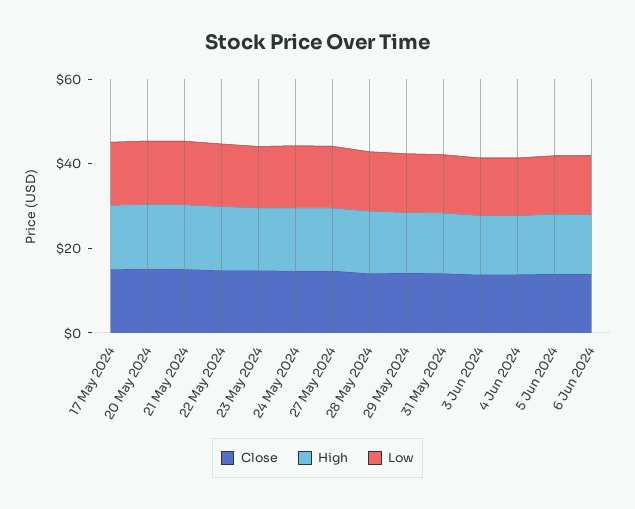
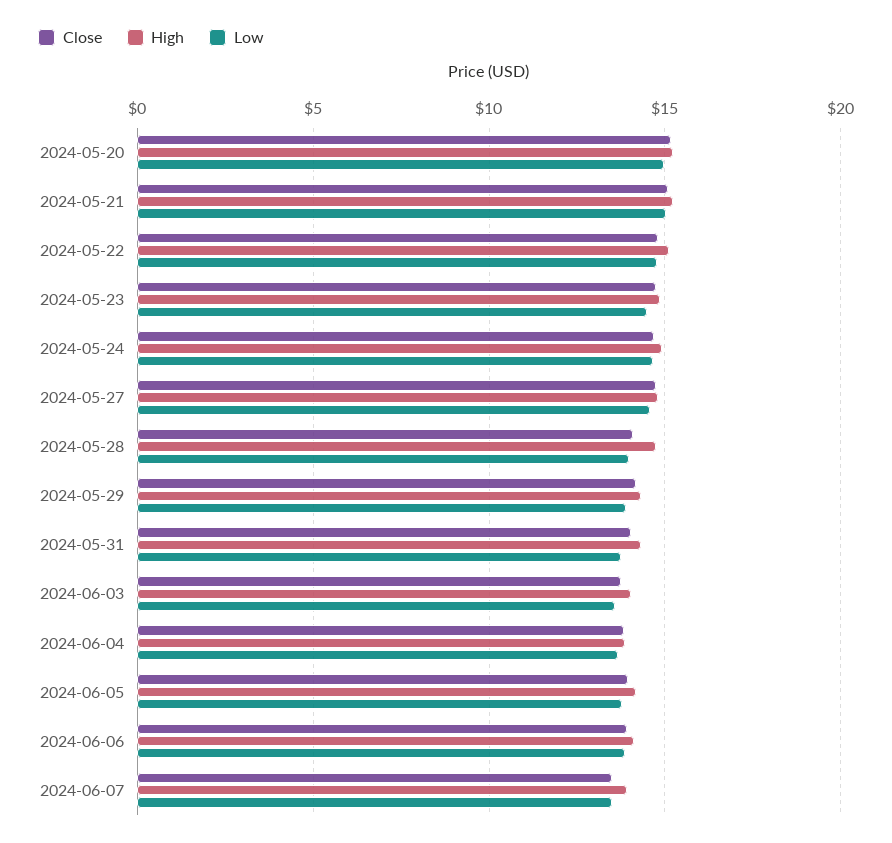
Close, 17 May 2024: 15 -> none
High, 17 May 2024: 15 -> none
Low, 17 May 2024: 15 -> none
Close, 2024-06-07: none -> 13.5
High, 2024-06-07: none -> 14
Low, 2024-06-07: none -> 13.5

